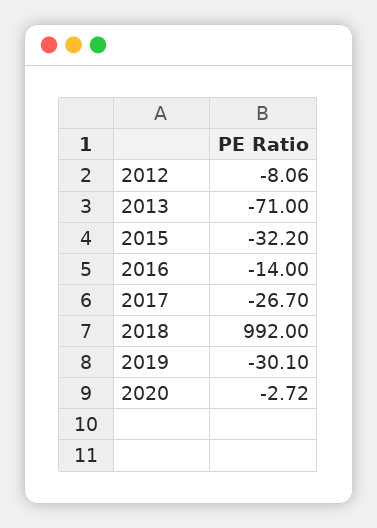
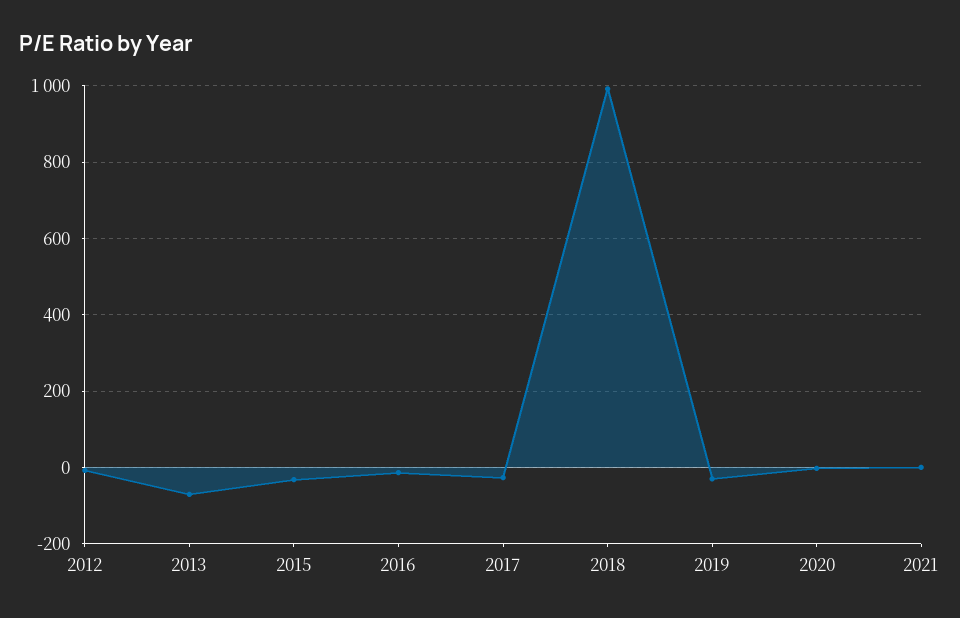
2021: none -> 0

